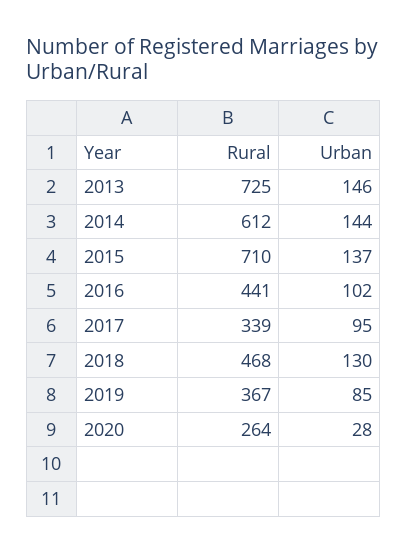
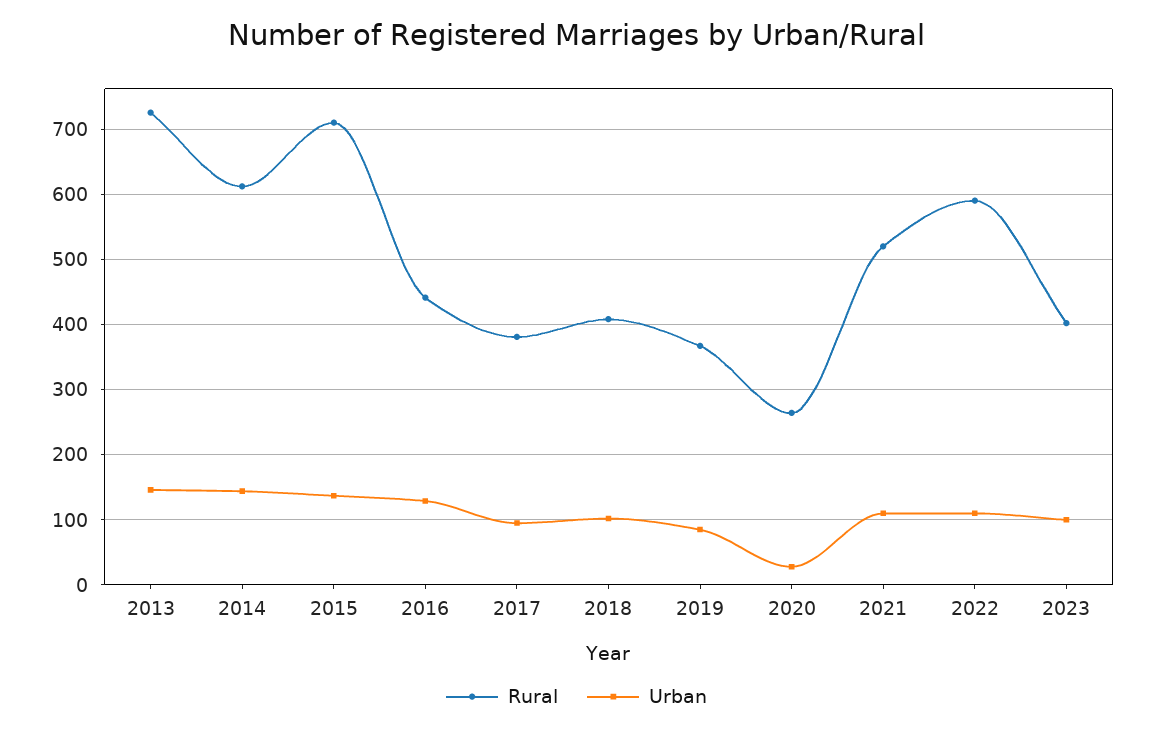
Urban, 2016: 102 -> 130
Rural, 2017: 339 -> 380
Rural, 2018: 468 -> 410
Urban, 2018: 130 -> 100
Rural, 2021: none -> 520
Urban, 2021: none -> 110
Rural, 2022: none -> 590
Urban, 2022: none -> 110
Rural, 2023: none -> 400
Urban, 2023: none -> 100

